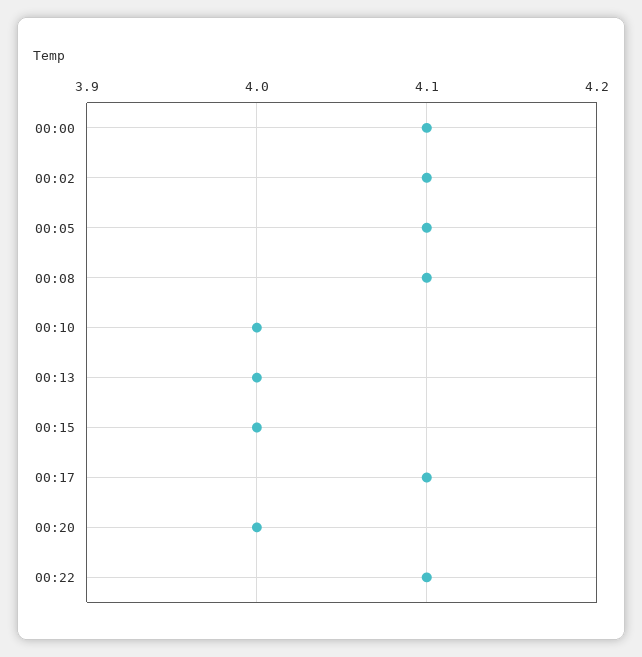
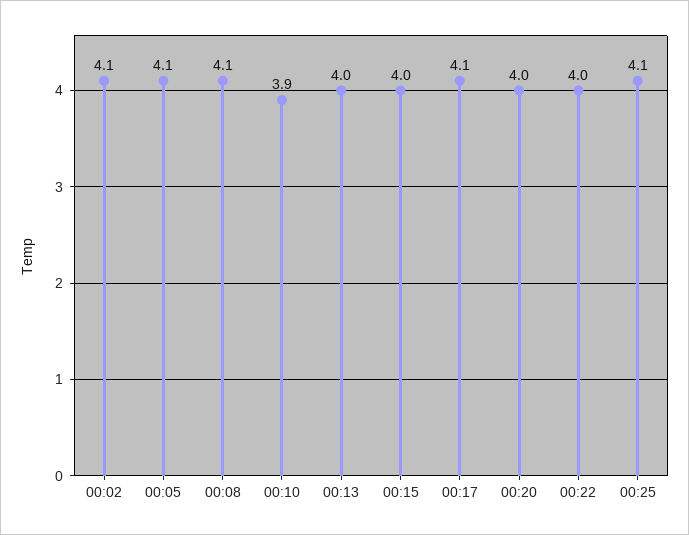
00:00: 4.1 -> none
00:10: 4 -> 3.9
00:22: 4.1 -> 4
00:25: none -> 4.1

